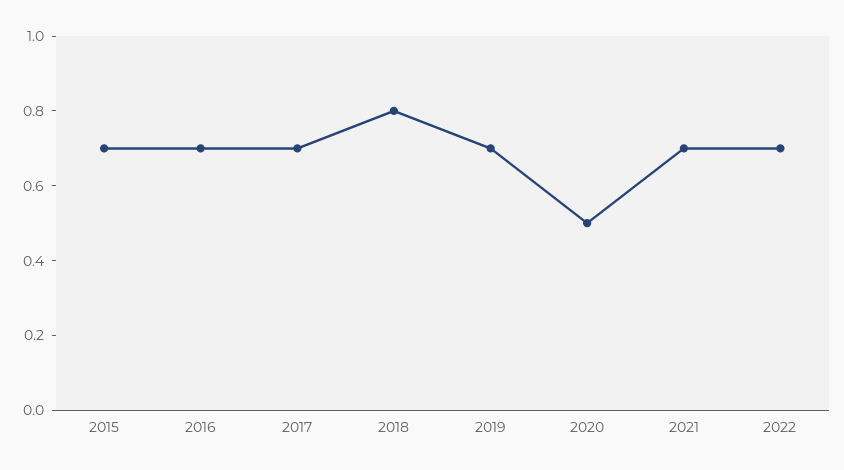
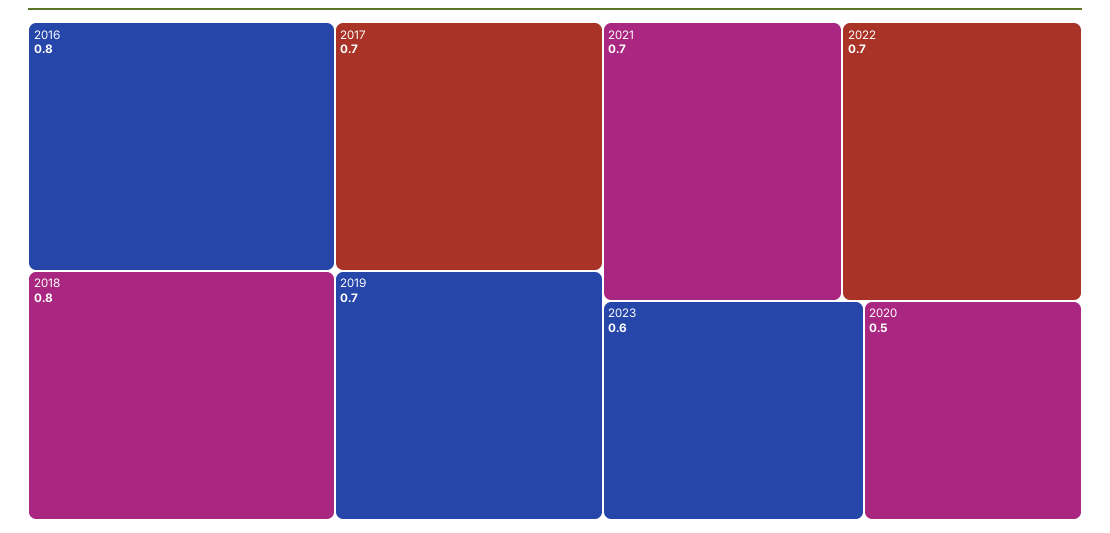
2015: 0.7 -> none
2016: 0.7 -> 0.8
2023: none -> 0.6

